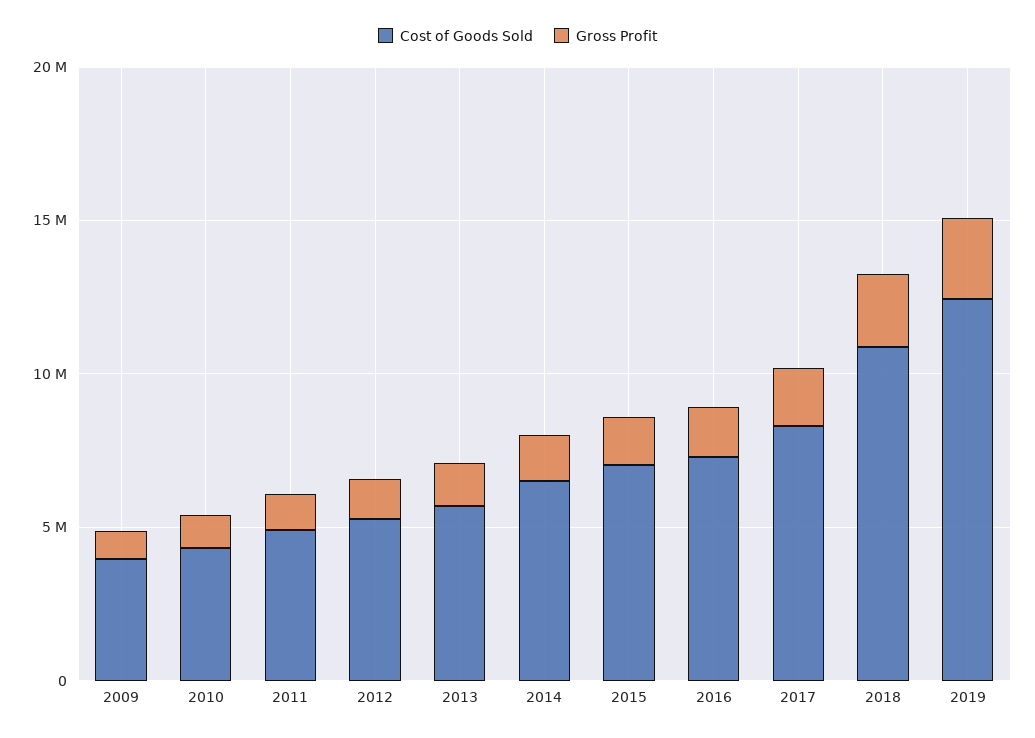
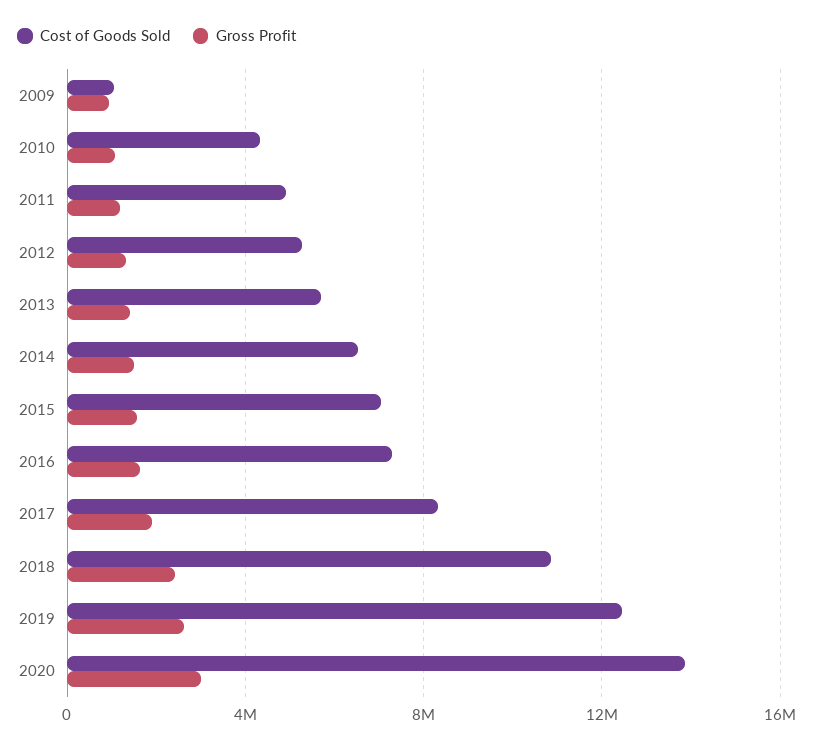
Cost of Goods Sold, 2009: 4000000 -> 1000000
Cost of Goods Sold, 2020: none -> 14000000
Gross Profit, 2020: none -> 3000000

